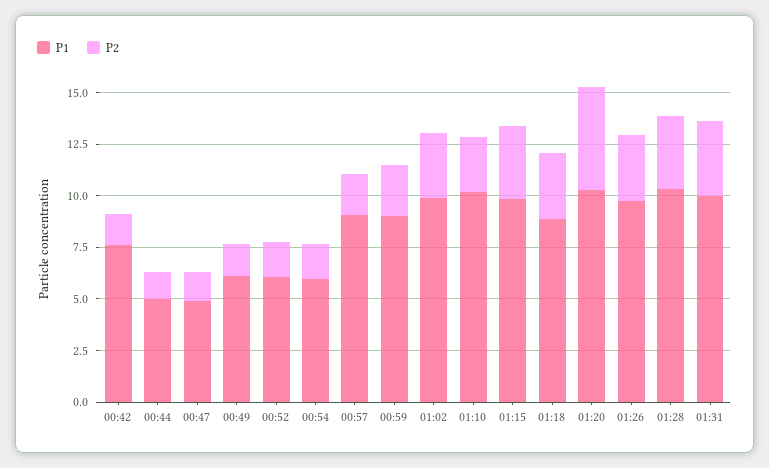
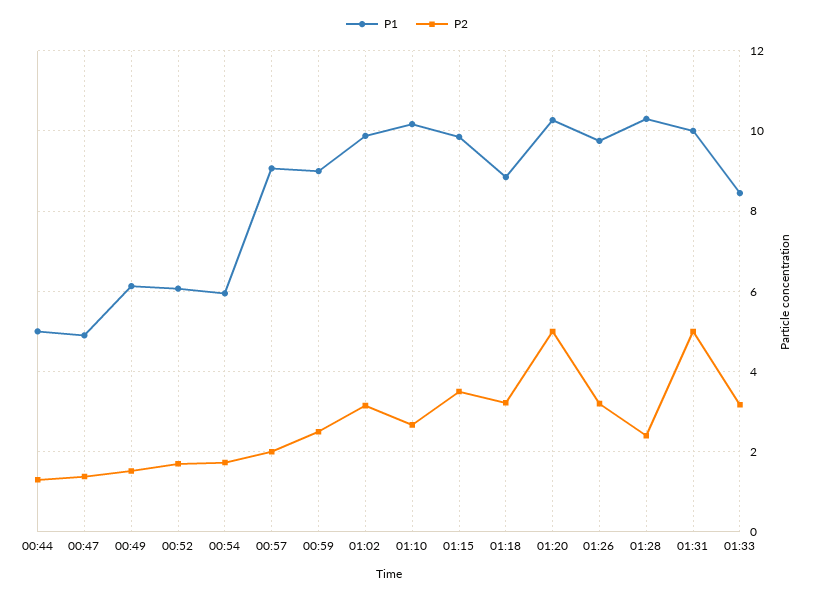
P1, 00:42: 7.5 -> none
P2, 00:42: 1.5 -> none
P2, 01:28: 3.5 -> 2.4
P2, 01:31: 3.5 -> 5
P1, 01:33: none -> 8.4
P2, 01:33: none -> 3.2

